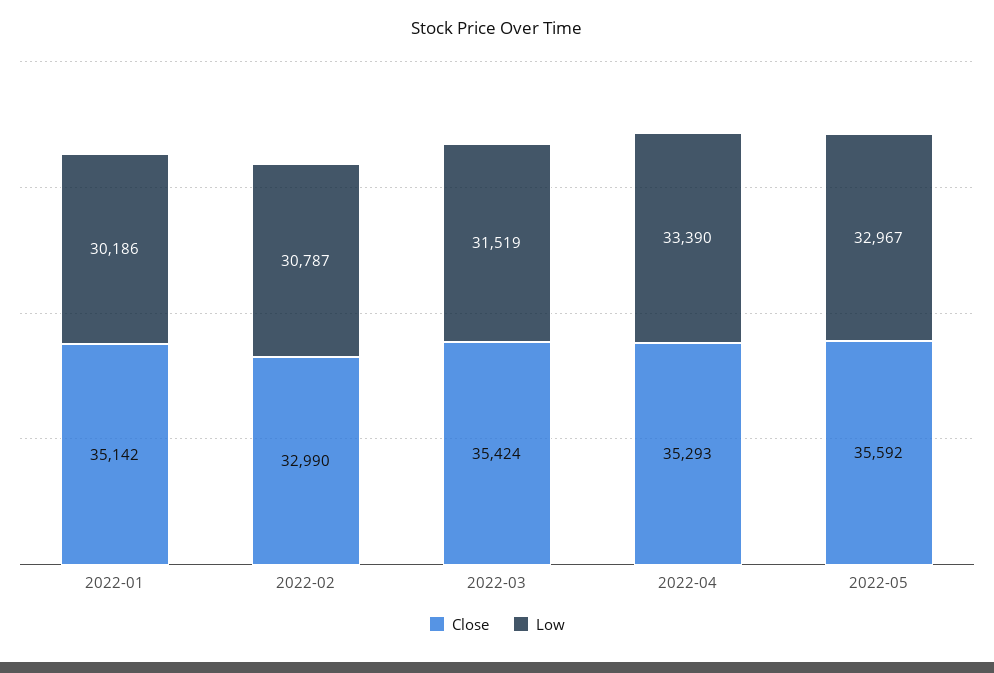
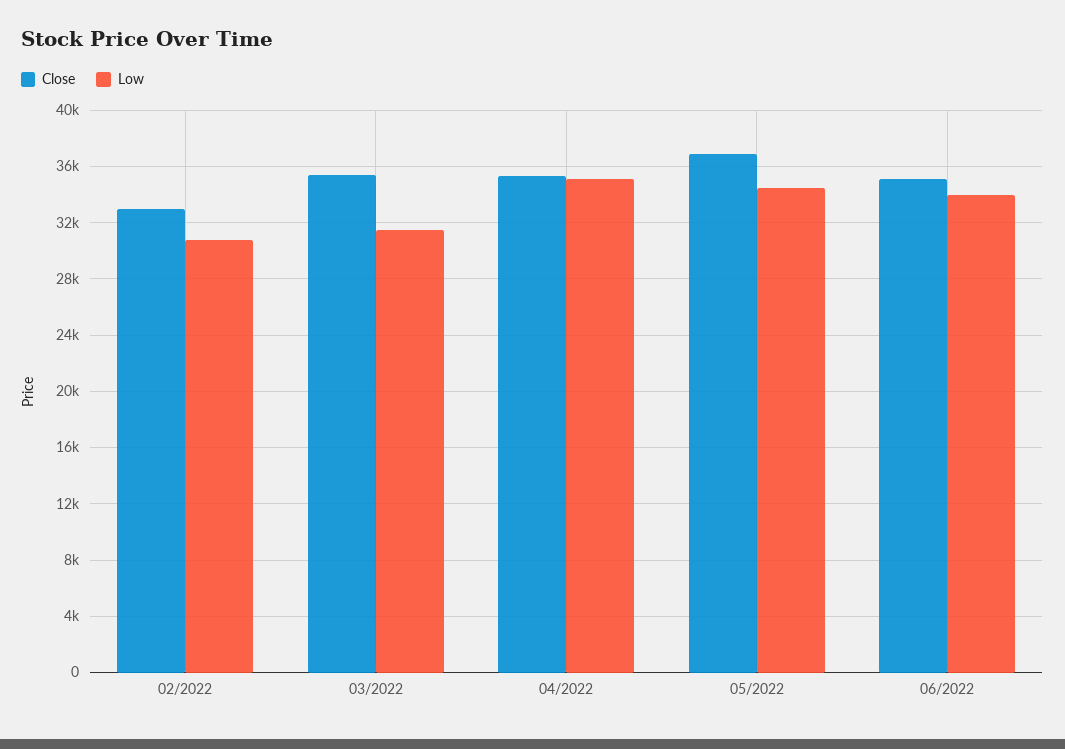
Close, 2022-01: 35142 -> none
Low, 2022-01: 30186 -> none
Low, 2022-04: 33390 -> 35000
Close, 2022-05: 35592 -> 37000
Low, 2022-05: 32967 -> 34500
Close, 06/2022: none -> 35000
Low, 06/2022: none -> 34000

